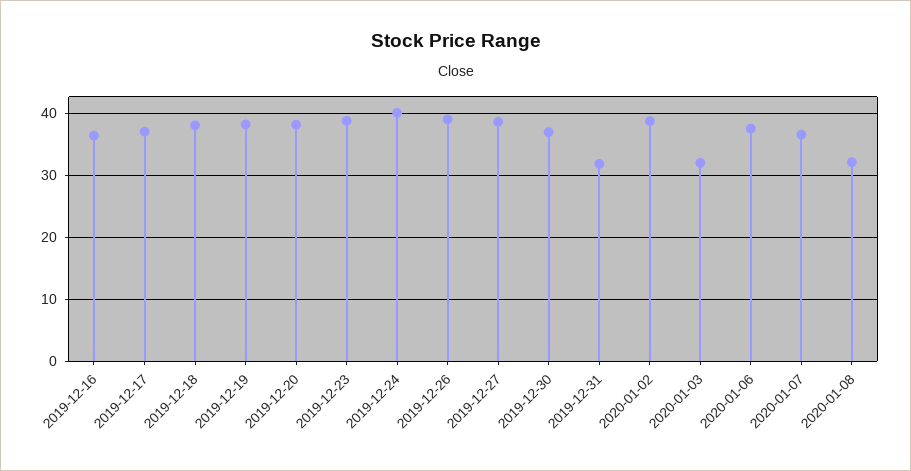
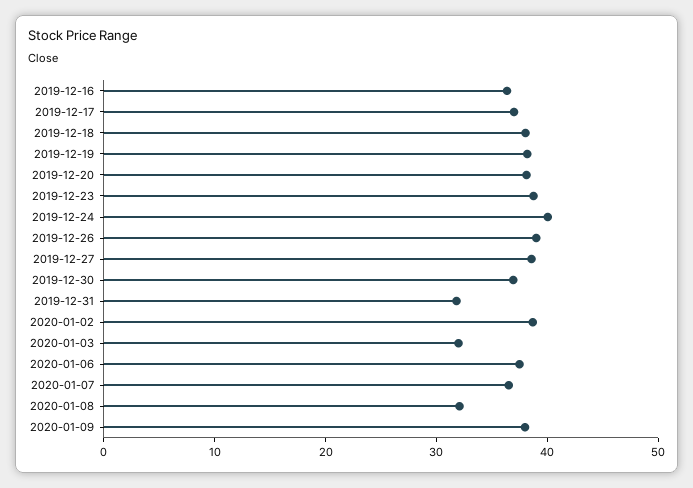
2020-01-09: none -> 38

